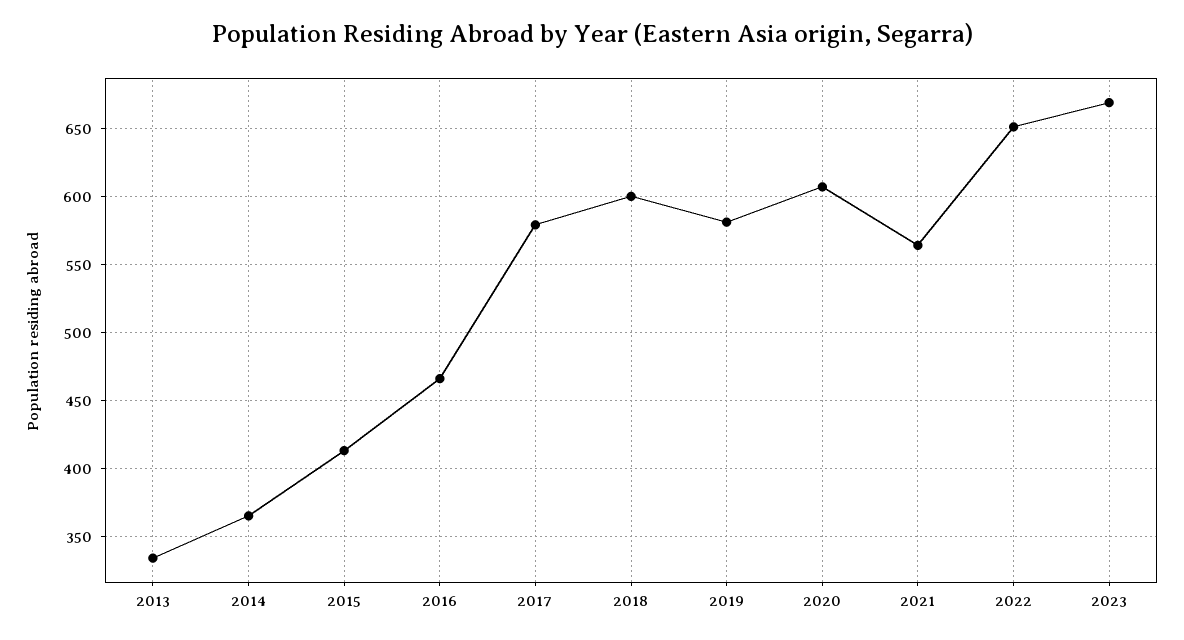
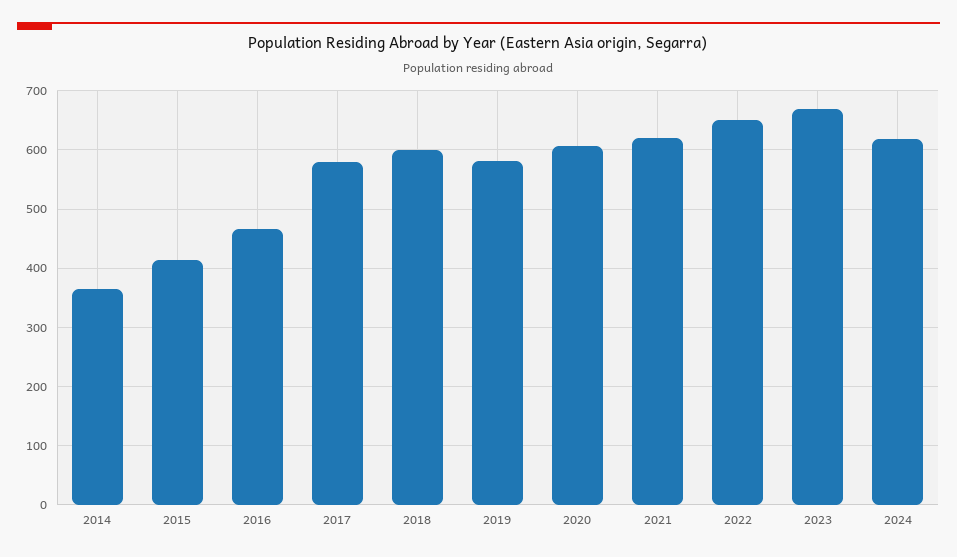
2013: 335 -> none
2021: 565 -> 620
2024: none -> 620

